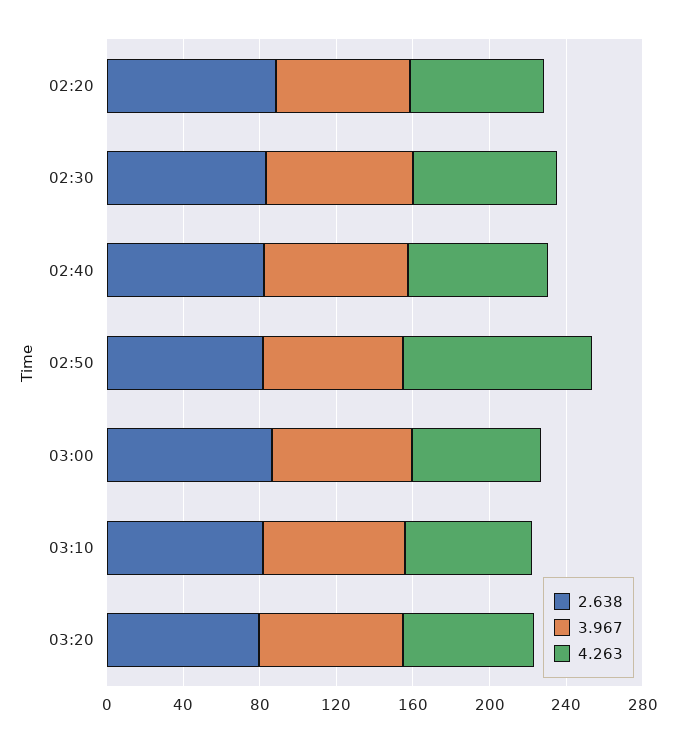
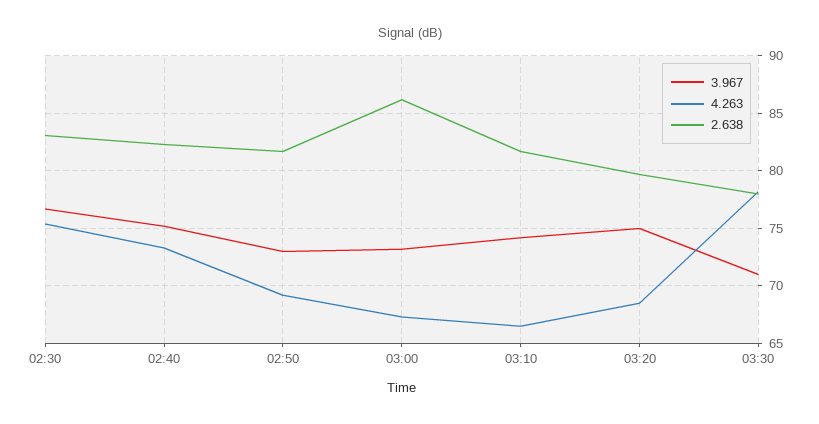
2.638, 02:20: 90 -> none
3.967, 02:20: 70 -> none
4.263, 02:20: 70 -> none
4.263, 02:50: 100 -> 69
3.967, 03:30: none -> 71
4.263, 03:30: none -> 78
2.638, 03:30: none -> 78

